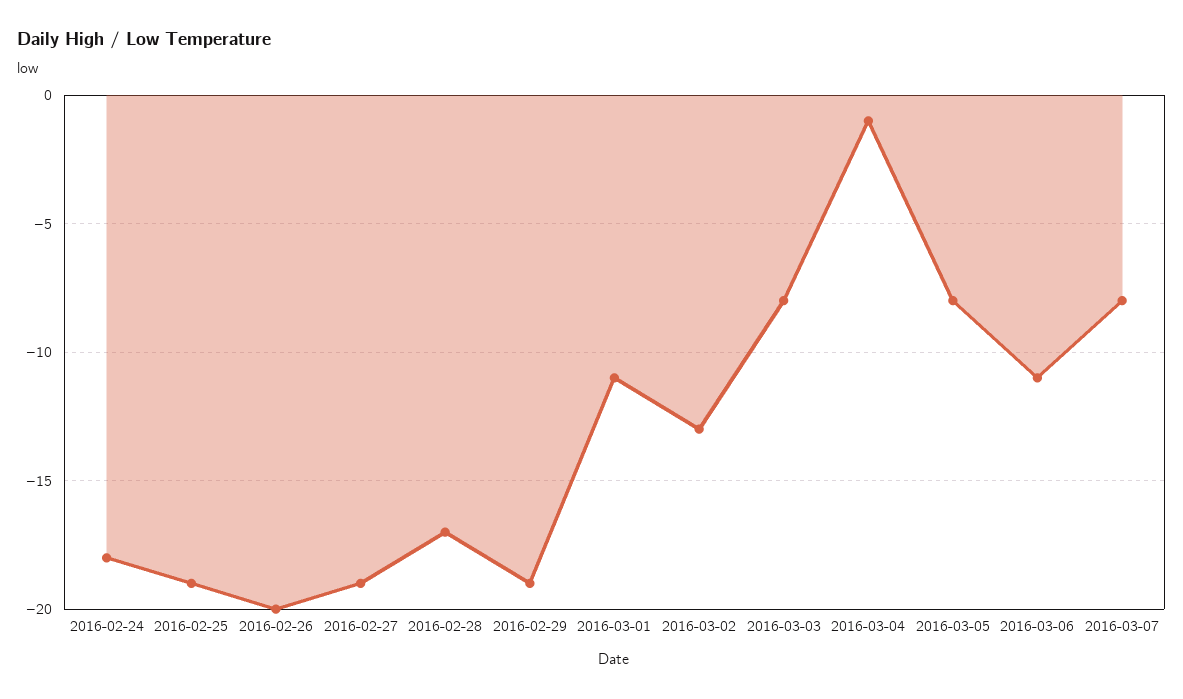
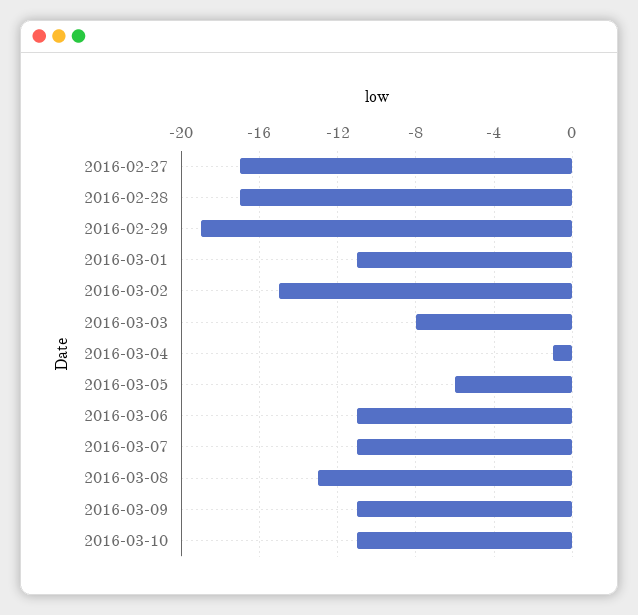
2016-02-24: -18 -> none
2016-02-25: -19 -> none
2016-02-26: -20 -> none
2016-02-27: -19 -> -17
2016-03-02: -13 -> -15
2016-03-05: -8 -> -6
2016-03-07: -8 -> -11
2016-03-08: none -> -13
2016-03-09: none -> -11
2016-03-10: none -> -11

